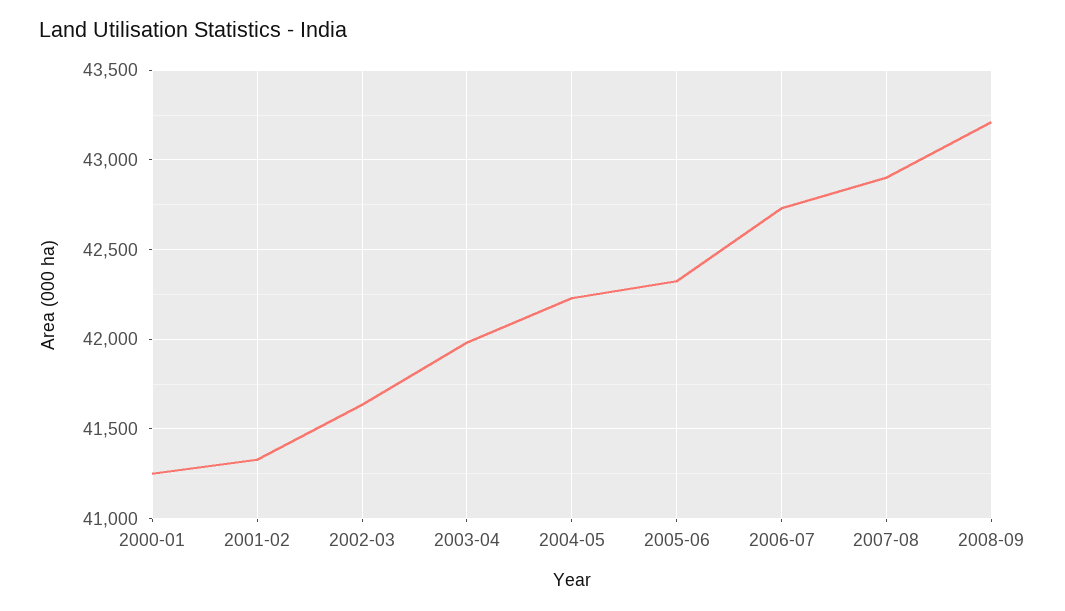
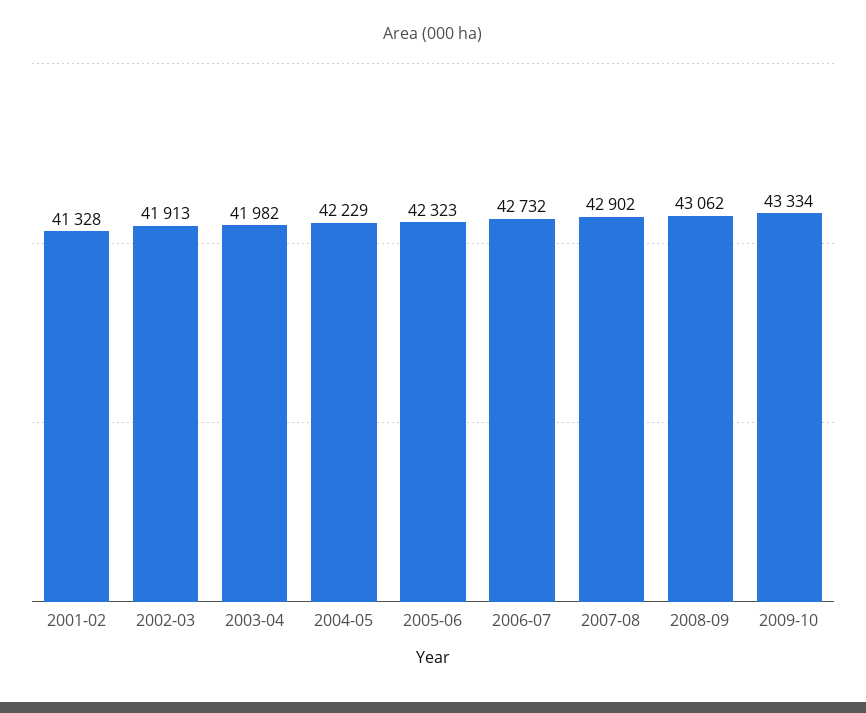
2000-01: 41250 -> none
2002-03: 41650 -> 41913
2008-09: 43200 -> 43062
2009-10: none -> 43334

